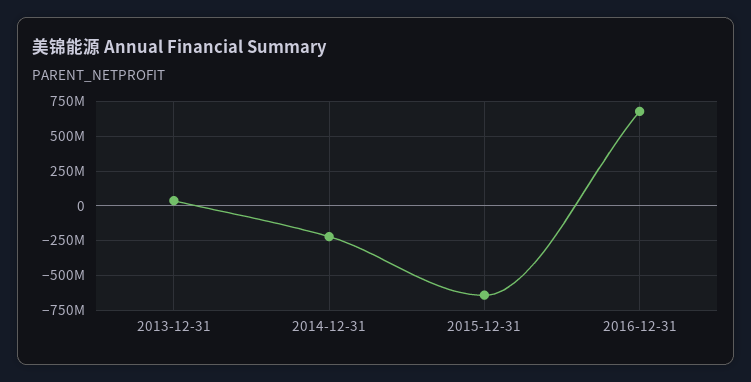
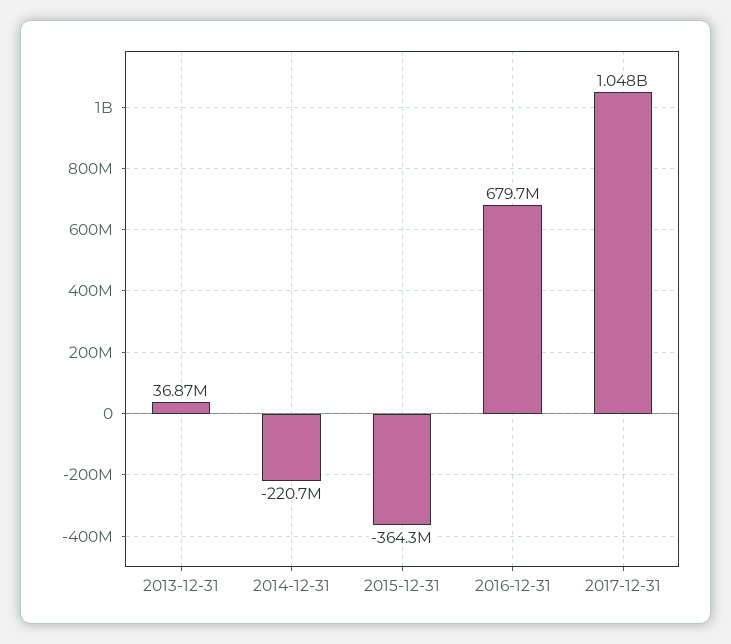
2015-12-31: -650000000 -> -364300000
2017-12-31: none -> 1048000000

